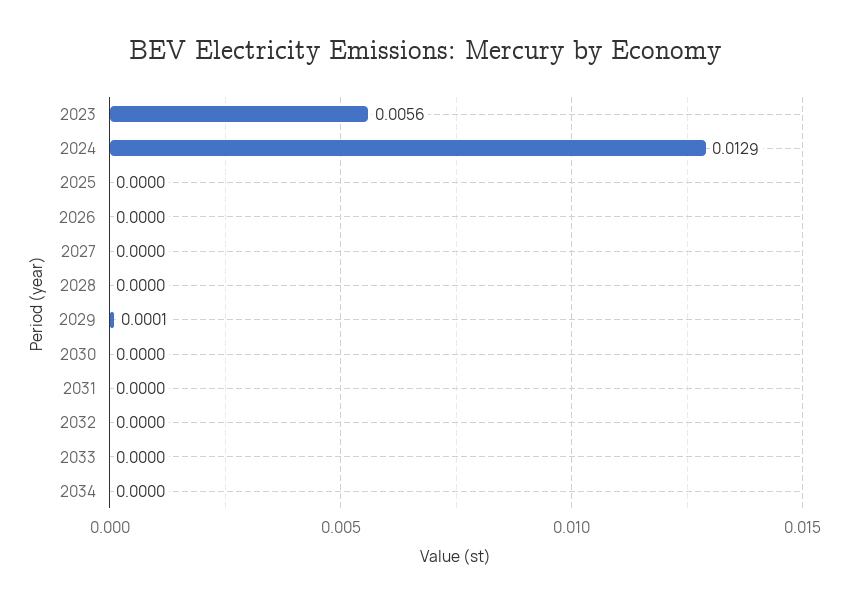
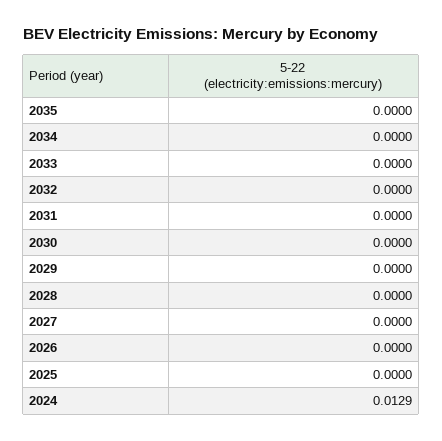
2023: 0.0056 -> none
2029: 0.0001 -> 0
2035: none -> 0

